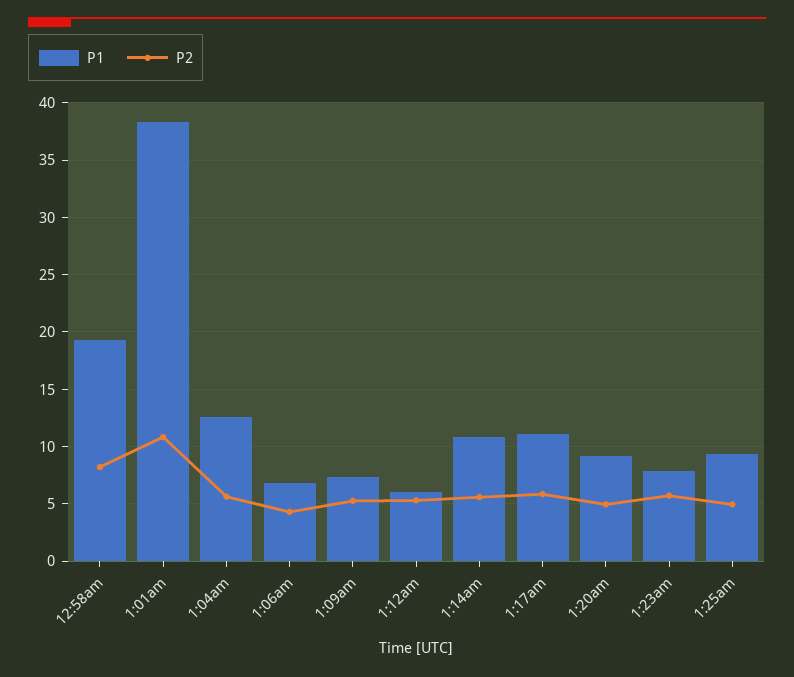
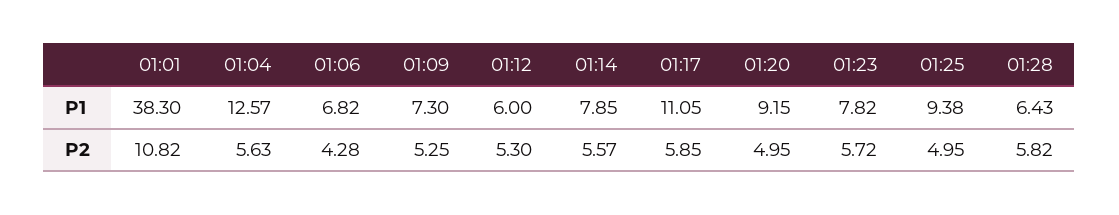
P1, 12:58am: 19 -> none
P2, 12:58am: 8 -> none
P1, 1:14am: 11 -> 7.85
P1, 01:28: none -> 6.43
P2, 01:28: none -> 5.82

